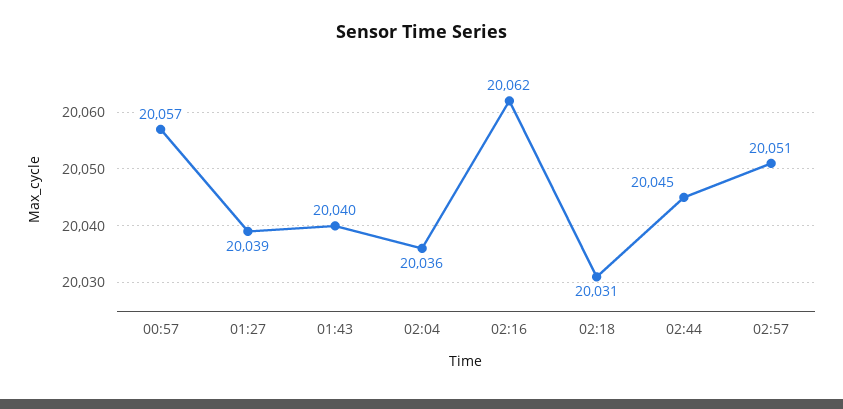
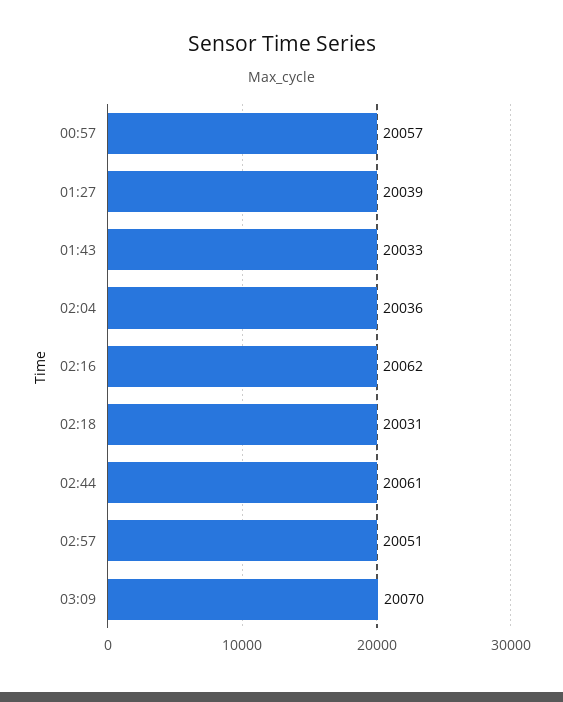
01:43: 20040 -> 20033
02:44: 20045 -> 20061
03:09: none -> 20070

